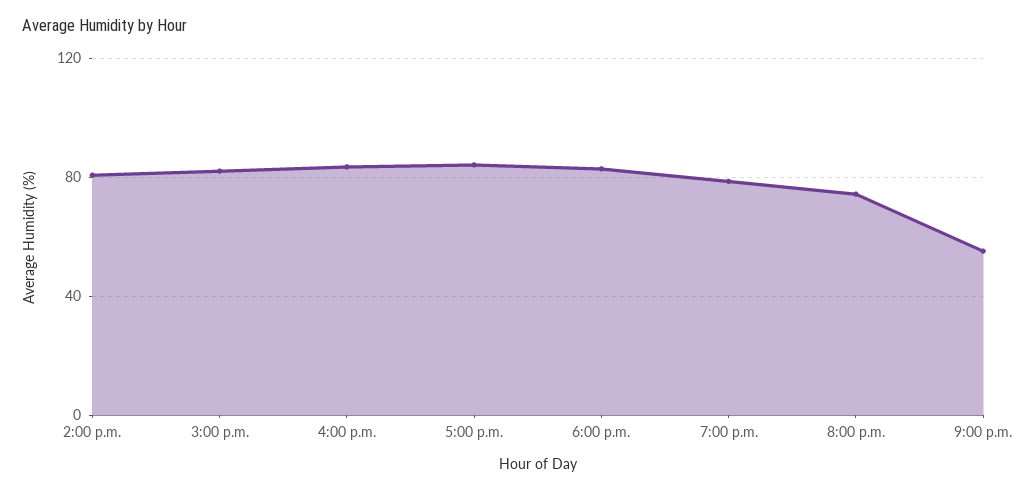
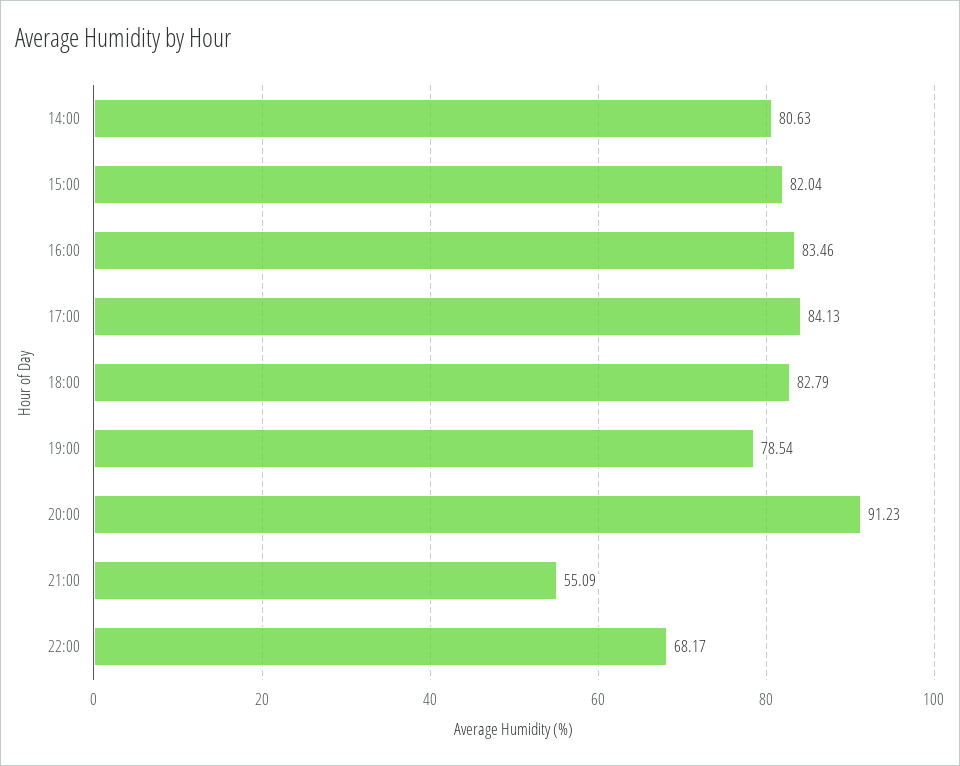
8:00 p.m.: 75 -> 91.23
22:00: none -> 68.17

